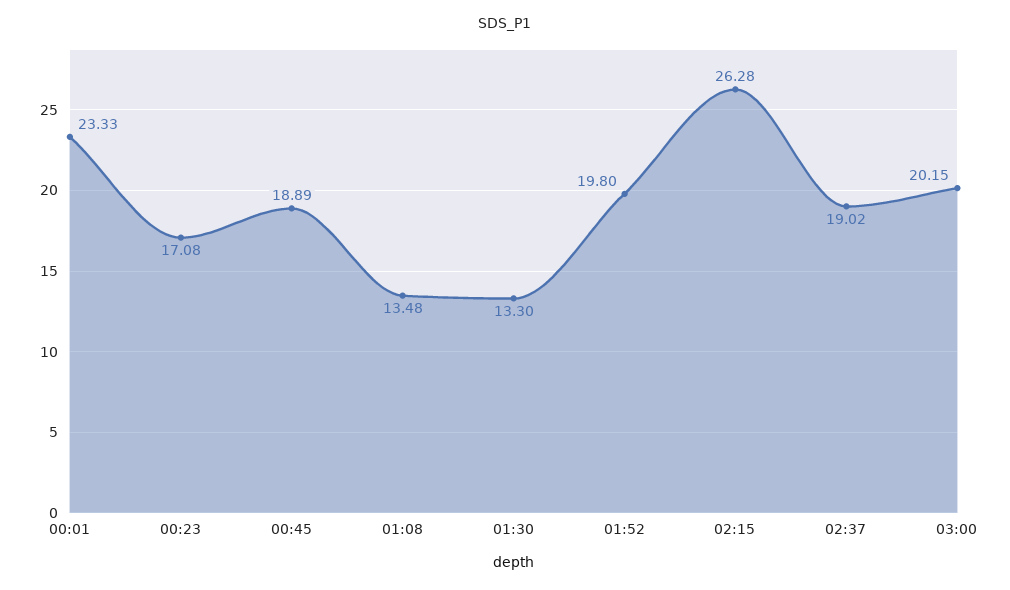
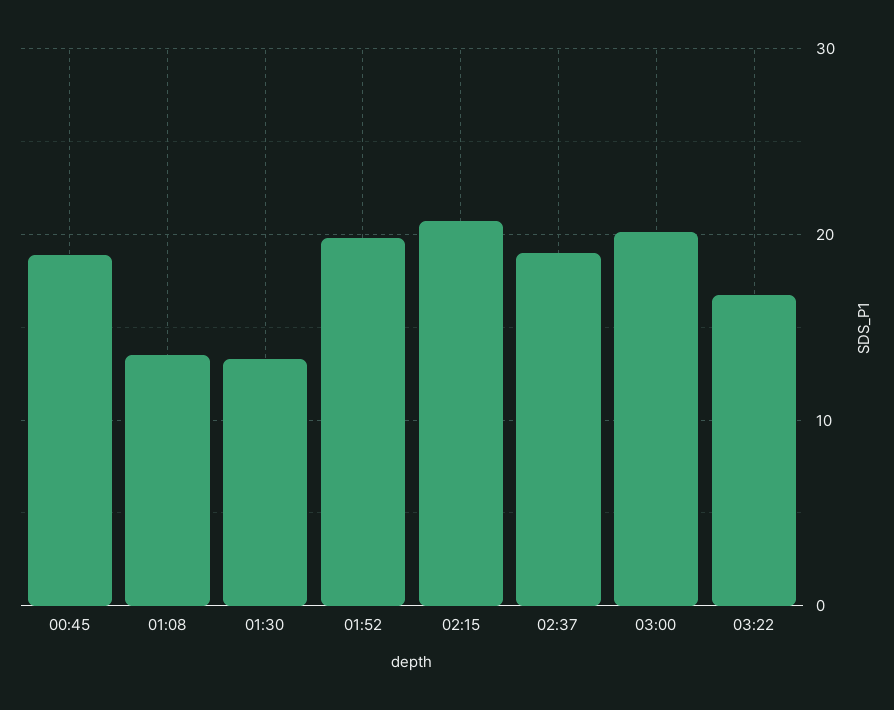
00:01: 23.33 -> none
00:23: 17.08 -> none
02:15: 26.28 -> 21
03:22: none -> 17

